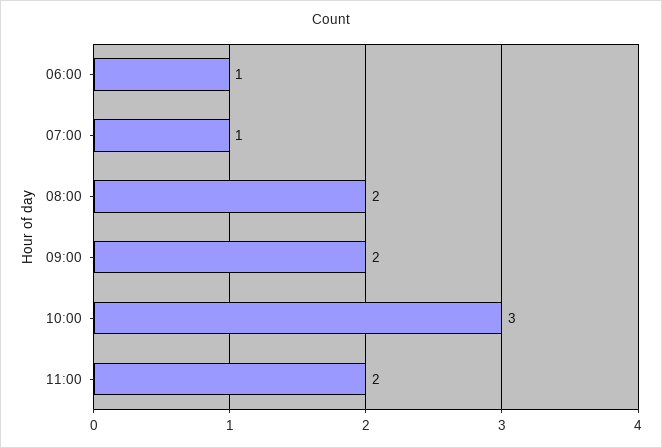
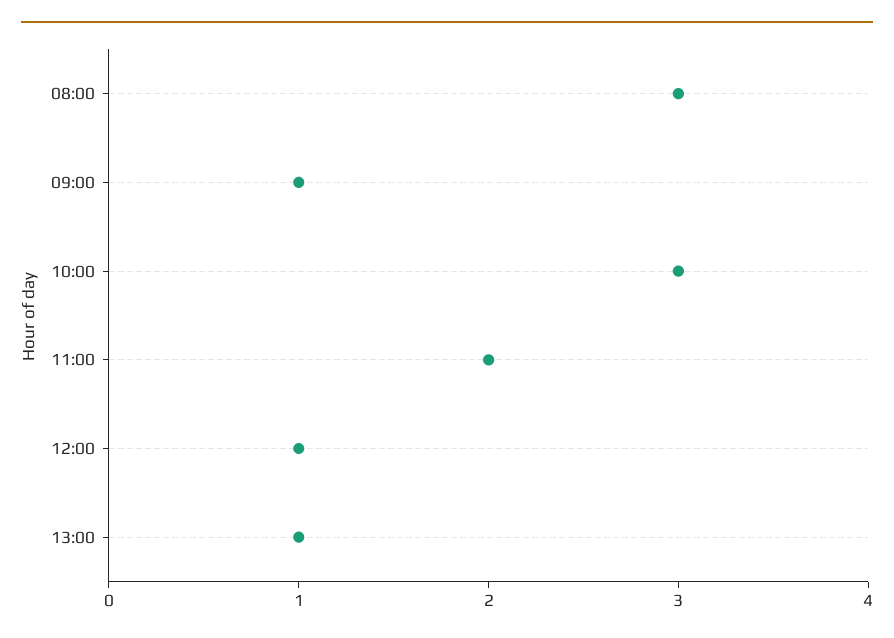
06:00: 1 -> none
07:00: 1 -> none
08:00: 2 -> 3
09:00: 2 -> 1
12:00: none -> 1
13:00: none -> 1

